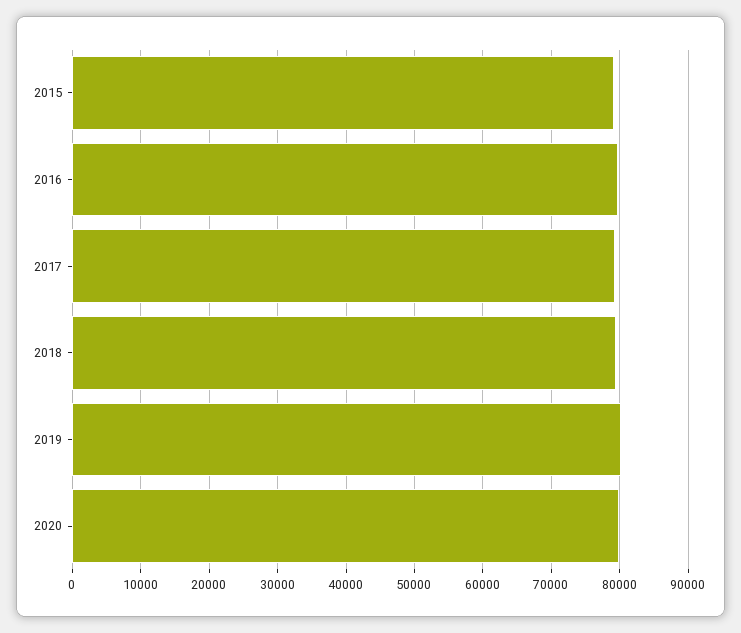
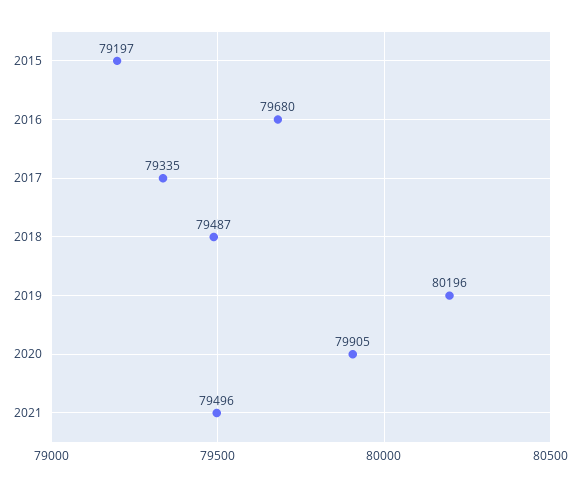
2021: none -> 79496

